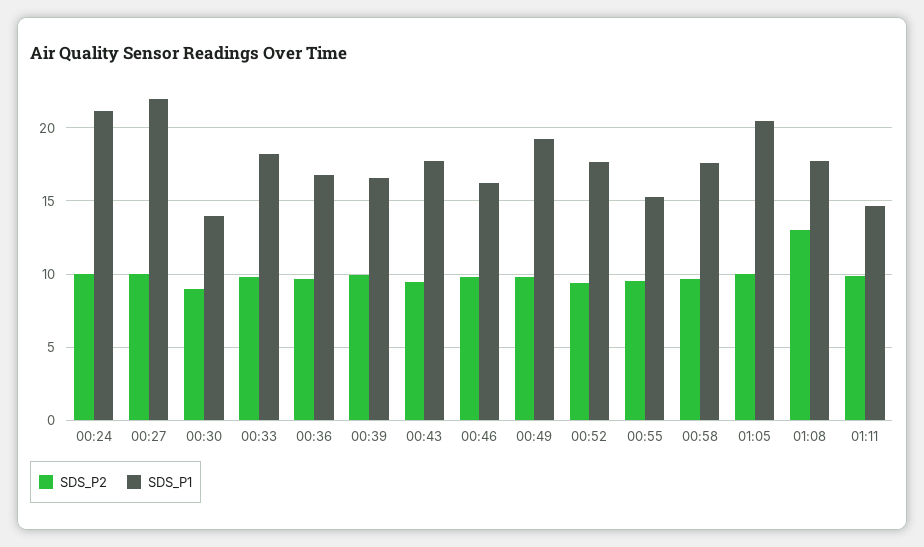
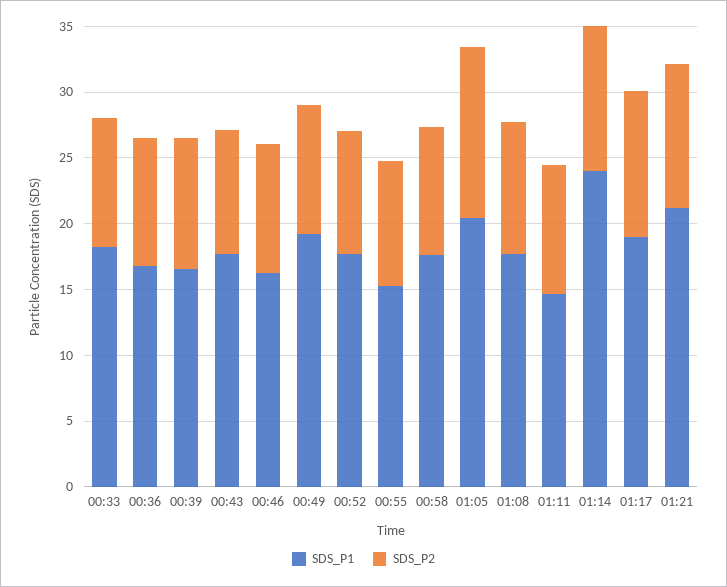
SDS_P2, 00:24: 10 -> none
SDS_P1, 00:24: 21 -> none
SDS_P2, 00:27: 10 -> none
SDS_P1, 00:27: 22 -> none
SDS_P2, 00:30: 9 -> none
SDS_P1, 00:30: 14 -> none
SDS_P2, 01:05: 10 -> 13
SDS_P2, 01:08: 13 -> 10
SDS_P1, 01:14: none -> 24
SDS_P2, 01:14: none -> 11
SDS_P1, 01:17: none -> 19
SDS_P2, 01:17: none -> 11
SDS_P1, 01:21: none -> 21
SDS_P2, 01:21: none -> 11

